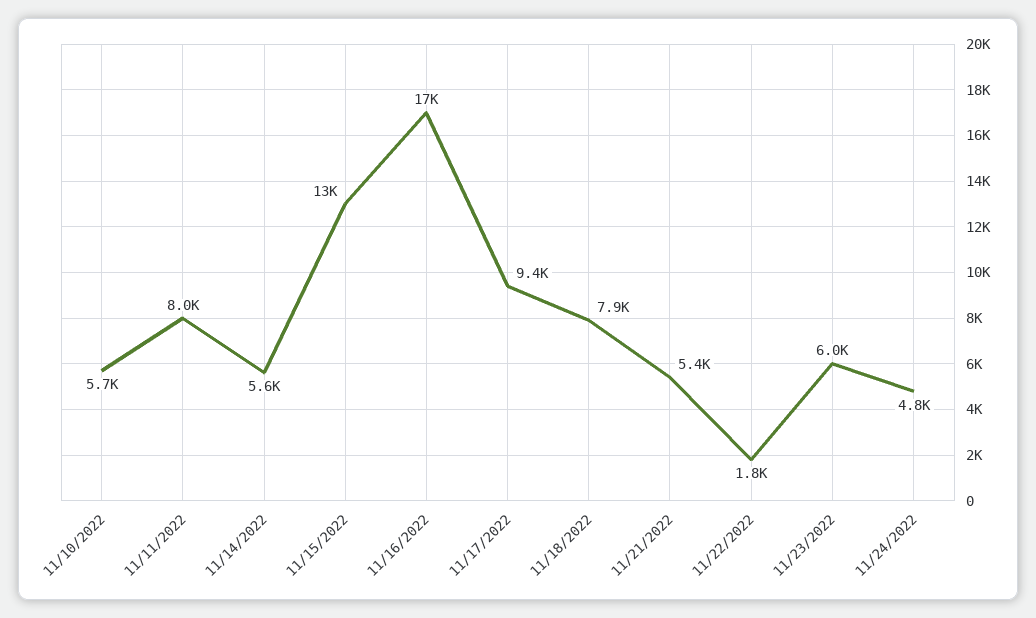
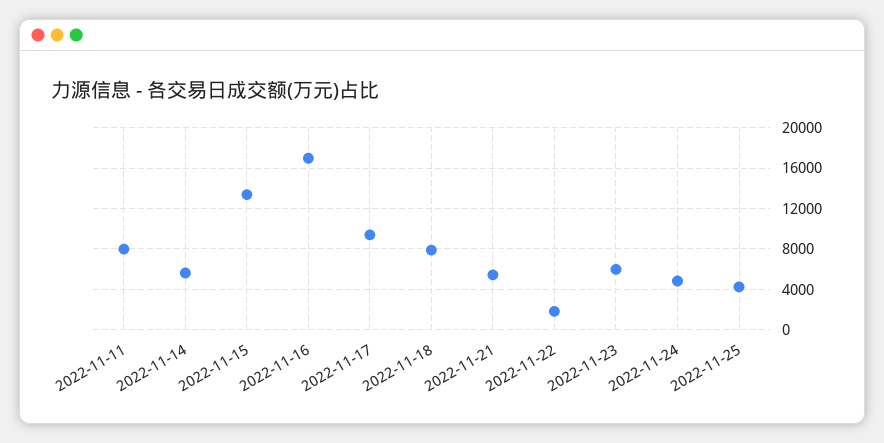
11/10/2022: 5700 -> none
2022-11-25: none -> 4000

